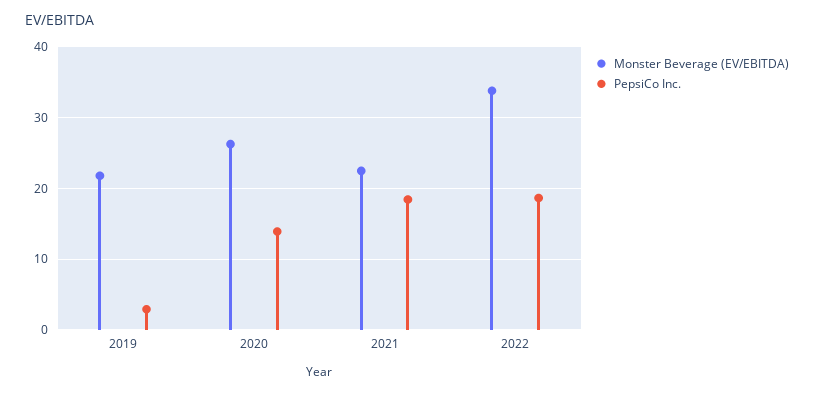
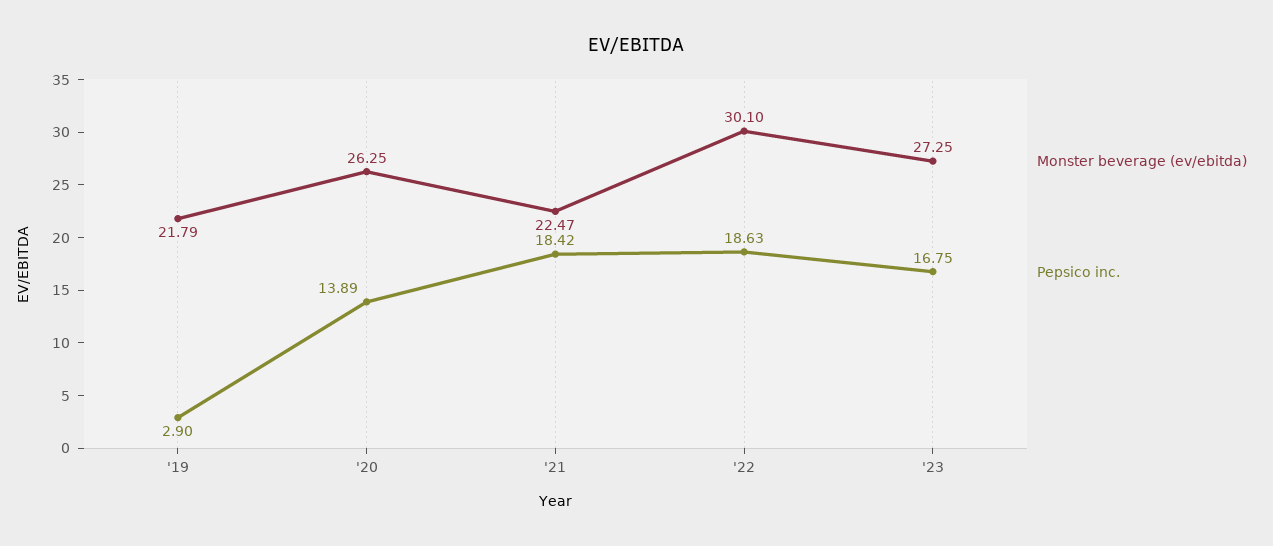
Monster Beverage (EV/EBITDA), 2022: 34 -> 30.1
Monster Beverage (EV/EBITDA), '23: none -> 27.25
PepsiCo Inc., '23: none -> 16.75

